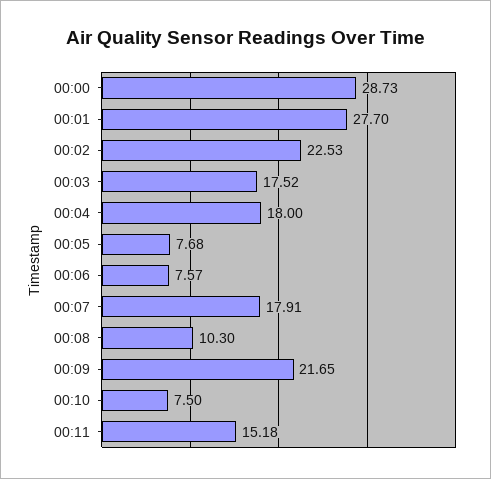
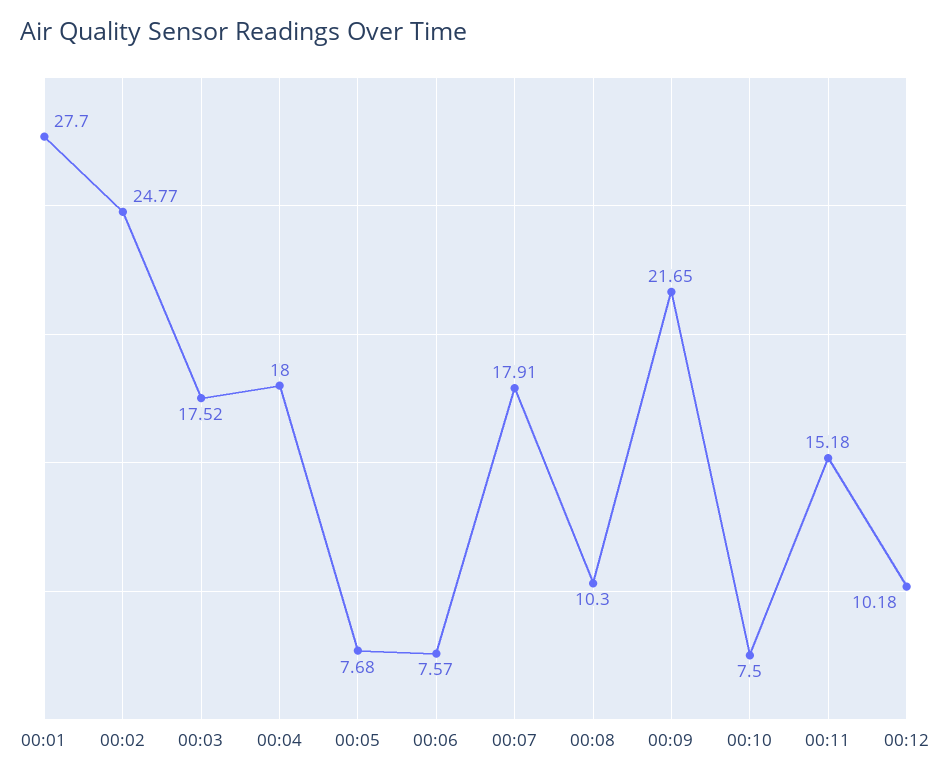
00:00: 28.73 -> none
00:02: 22.53 -> 24.77
00:12: none -> 10.18

